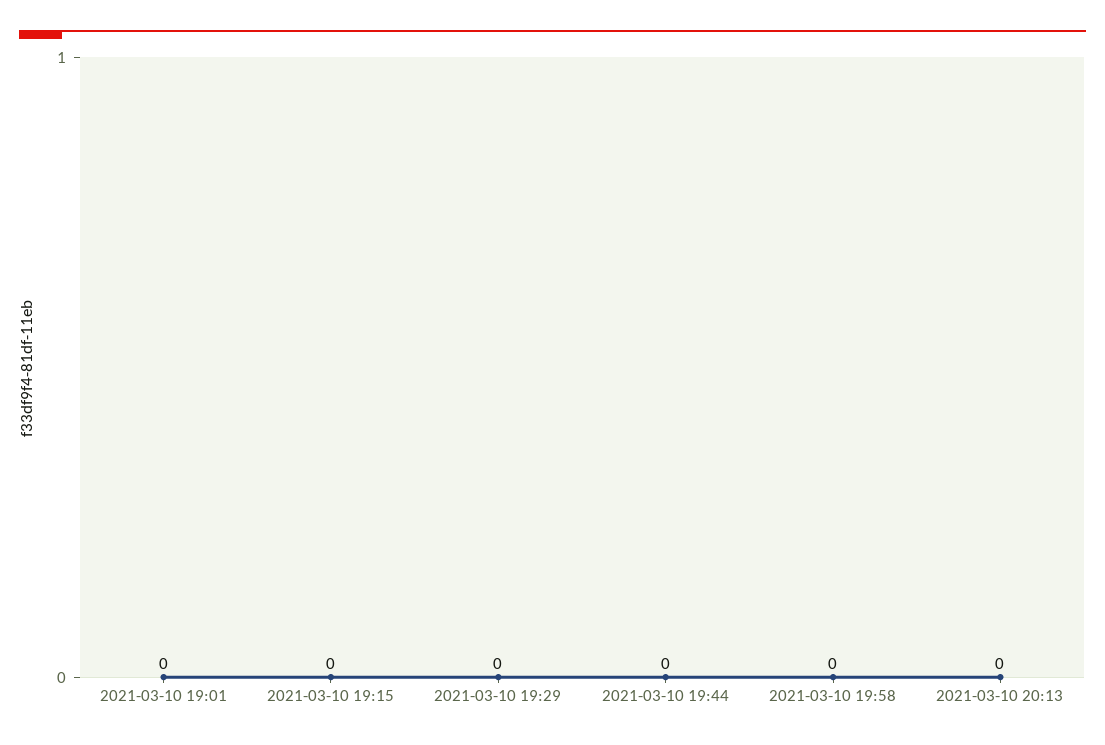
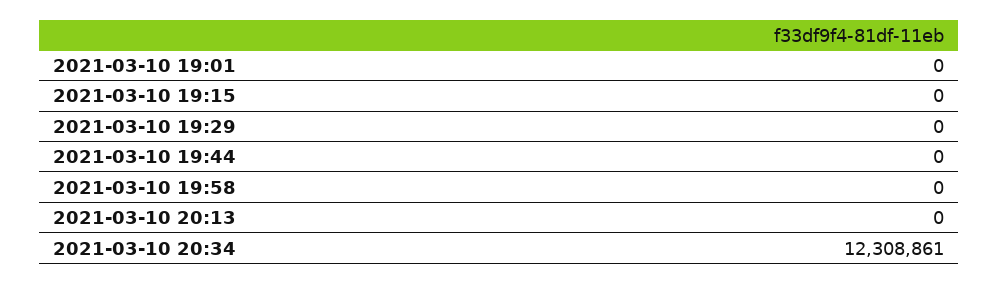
2021-03-10 20:34: none -> 12308861

